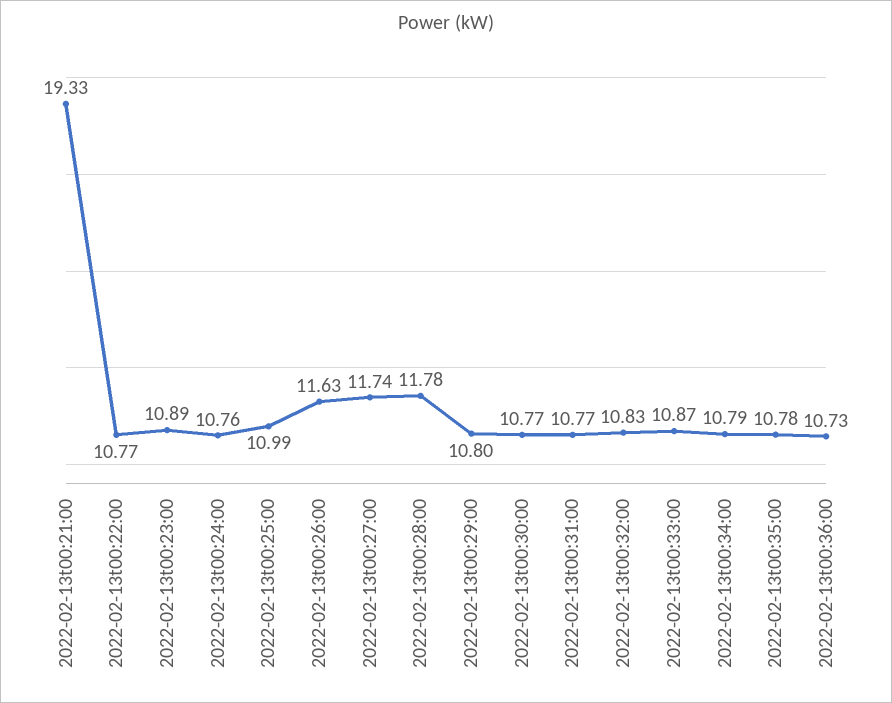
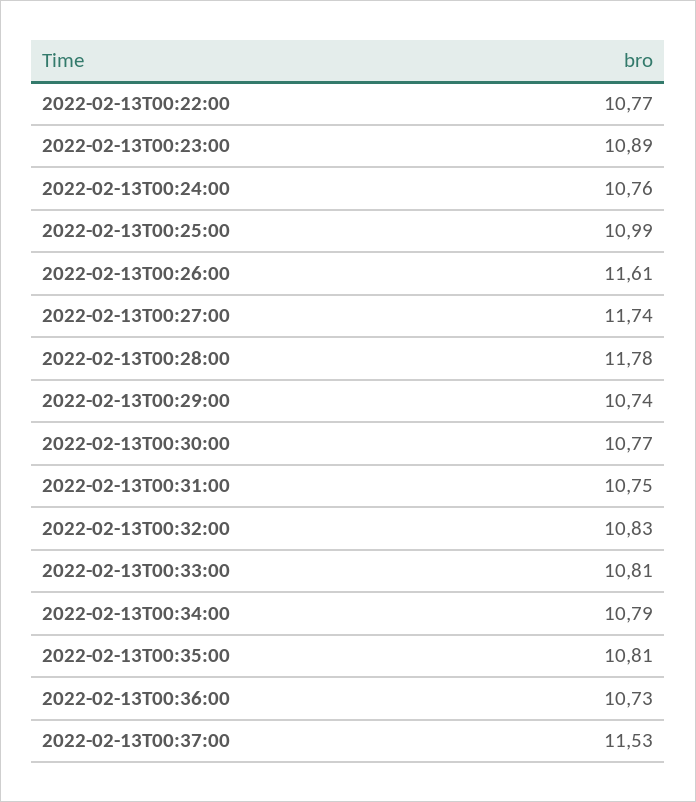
2022-02-13t00:21:00: 19.33 -> none
2022-02-13t00:26:00: 11.63 -> 11.61
2022-02-13t00:29:00: 10.8 -> 10.74
2022-02-13t00:31:00: 10.77 -> 10.75
2022-02-13t00:33:00: 10.87 -> 10.81
2022-02-13t00:35:00: 10.78 -> 10.81
2022-02-13T00:37:00: none -> 11.53

